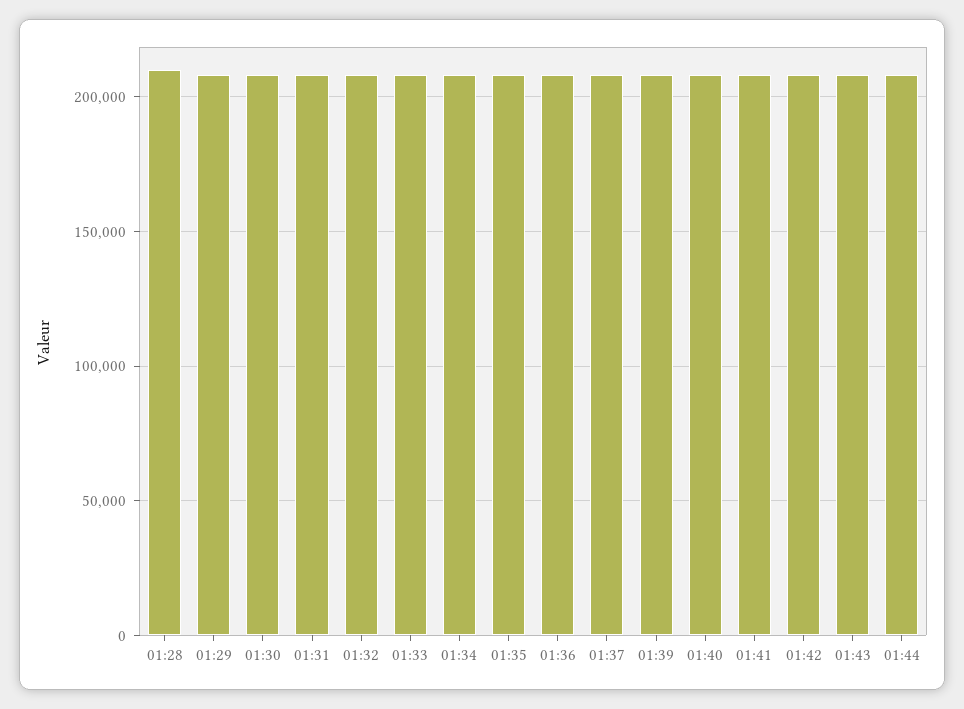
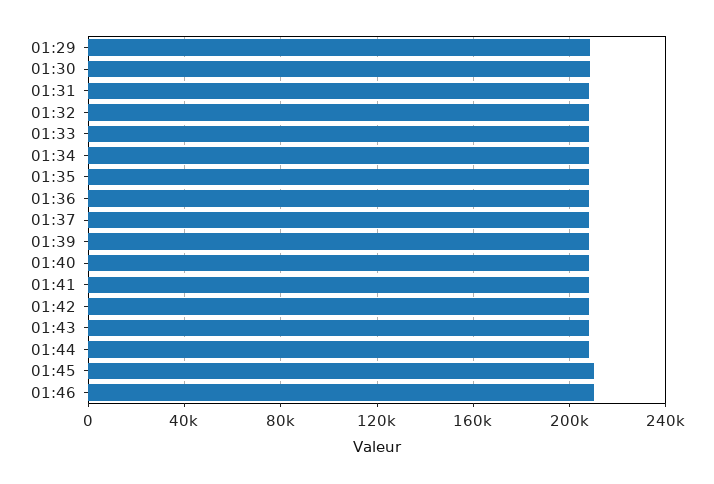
01:28: 210000 -> none
01:45: none -> 210000
01:46: none -> 210000

